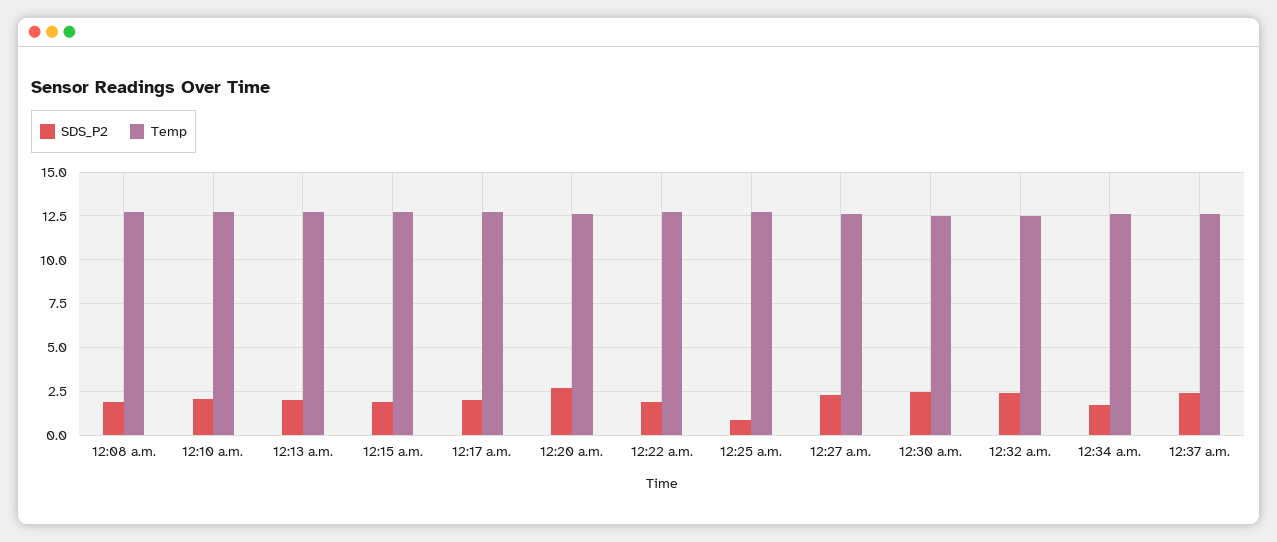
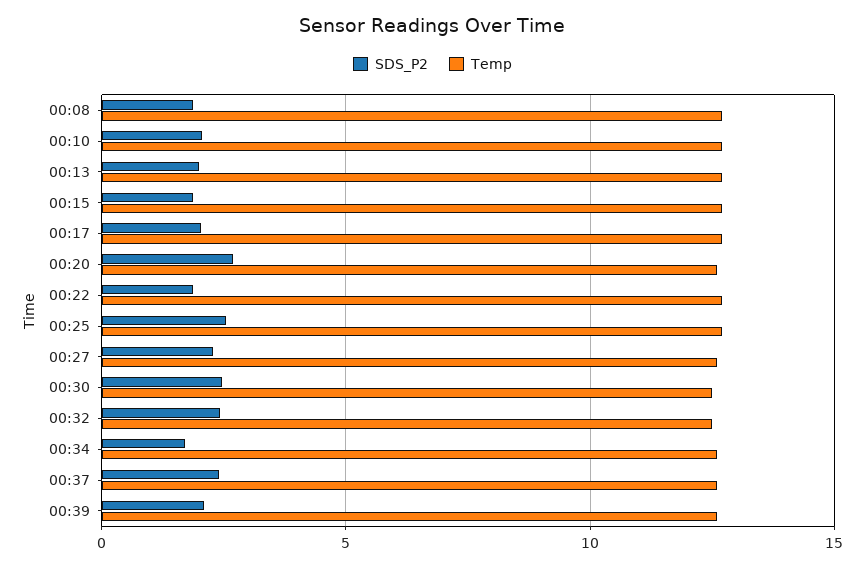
SDS_P2, 12:25 a.m.: 1 -> 2.5
SDS_P2, 00:39: none -> 2
Temp, 00:39: none -> 12.5

